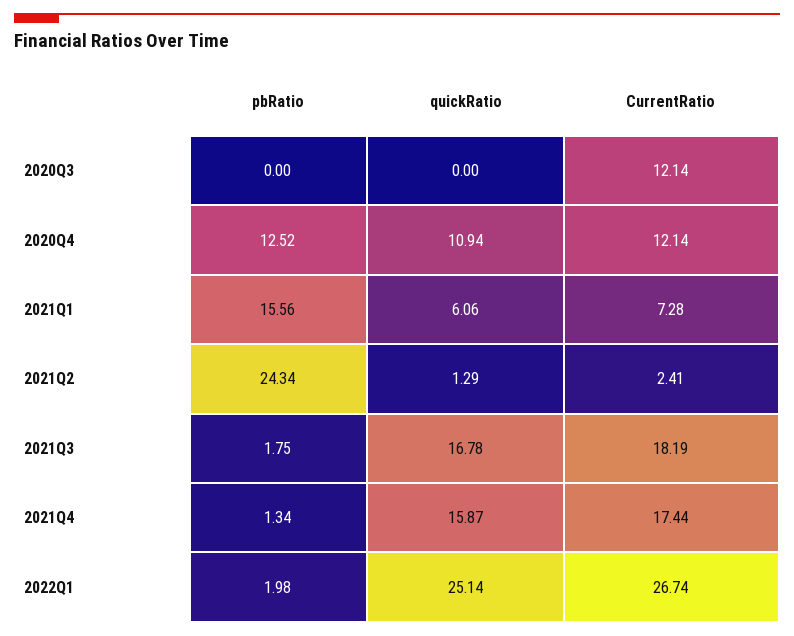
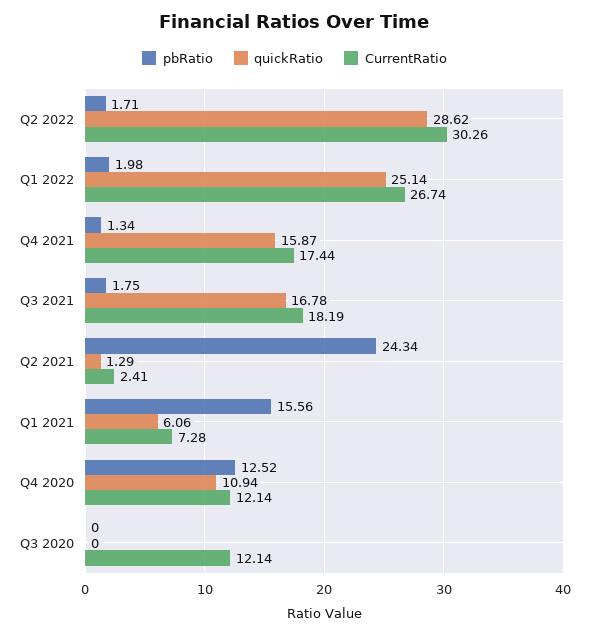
pbRatio, Q2 2022: none -> 1.71
quickRatio, Q2 2022: none -> 28.62
CurrentRatio, Q2 2022: none -> 30.26

